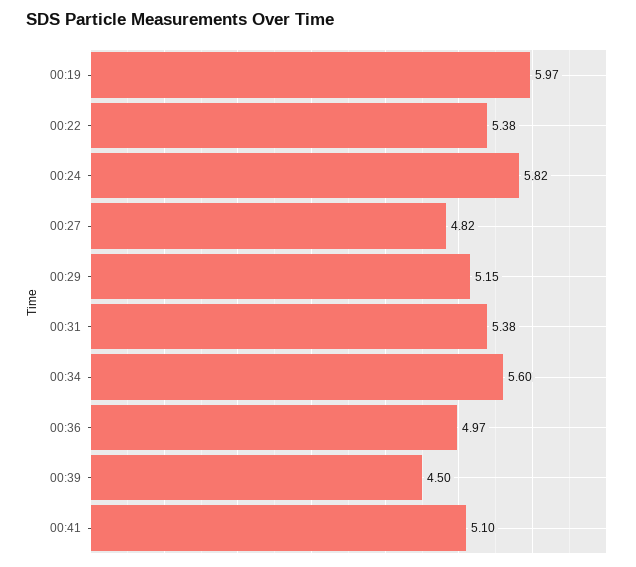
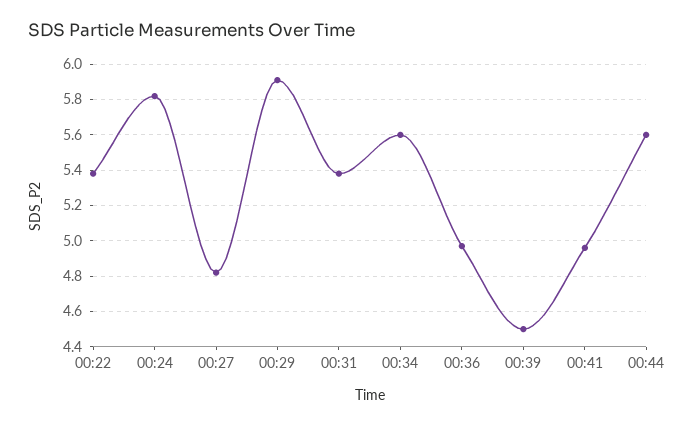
00:19: 5.97 -> none
00:29: 5.15 -> 5.9
00:41: 5.1 -> 4.95
00:44: none -> 5.6

